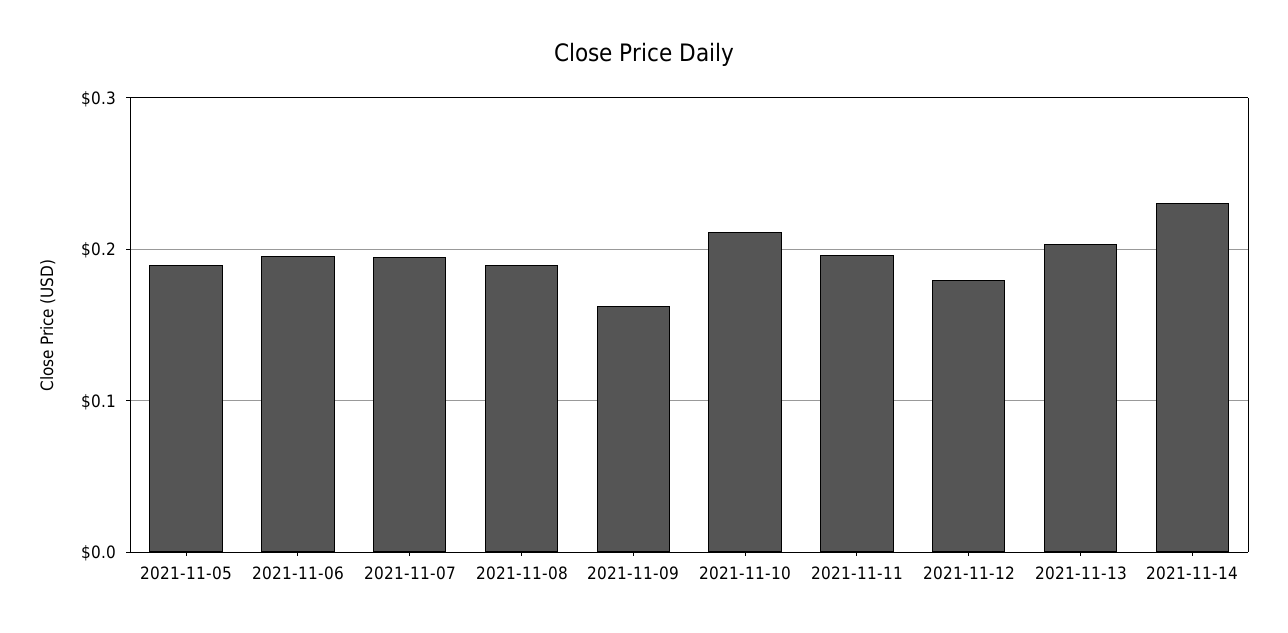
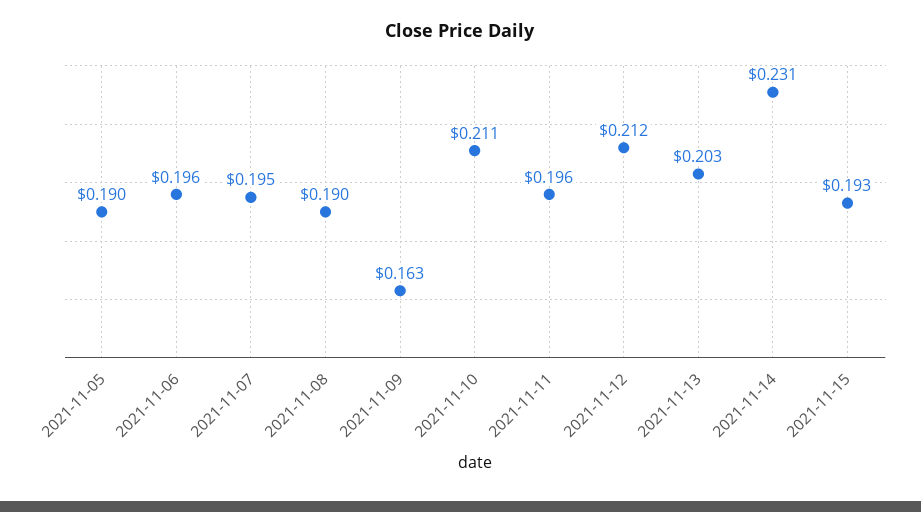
2021-11-12: 0.18 -> 0.212
2021-11-15: none -> 0.193

